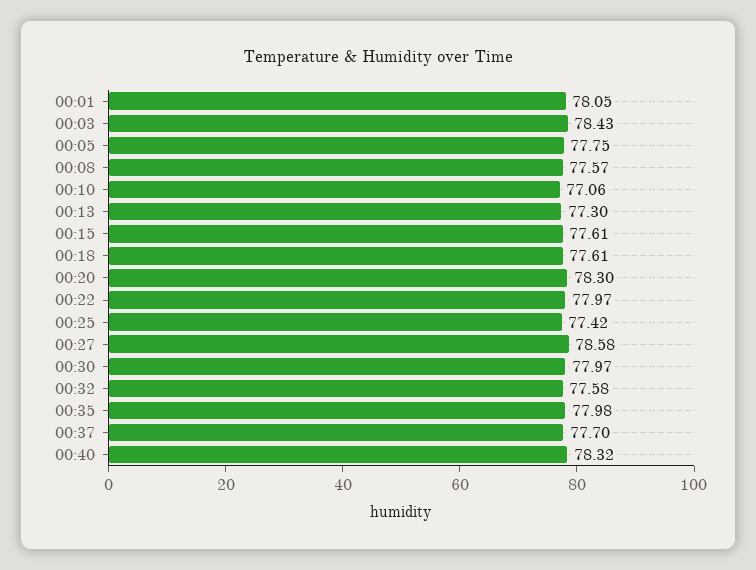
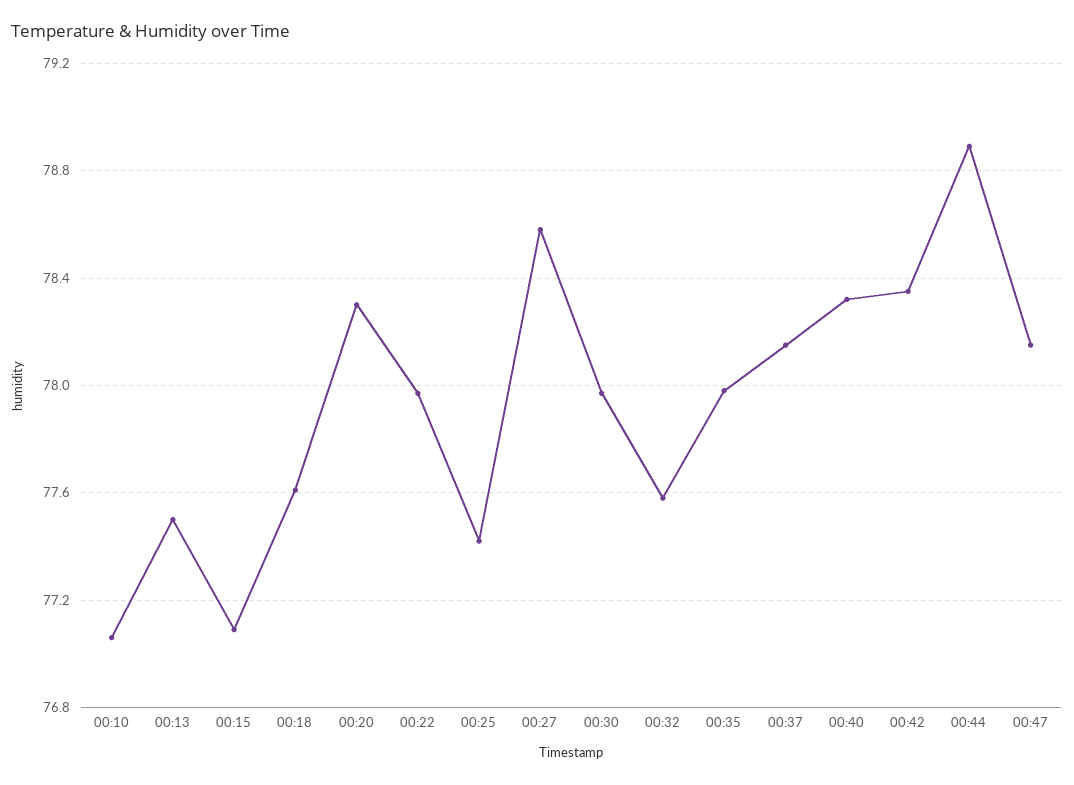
00:01: 78.05 -> none
00:03: 78.43 -> none
00:05: 77.75 -> none
00:08: 77.57 -> none
00:13: 77.3 -> 77.5
00:15: 77.61 -> 77.1
00:37: 77.7 -> 78.15
00:42: none -> 78.35
00:44: none -> 78.9
00:47: none -> 78.15

